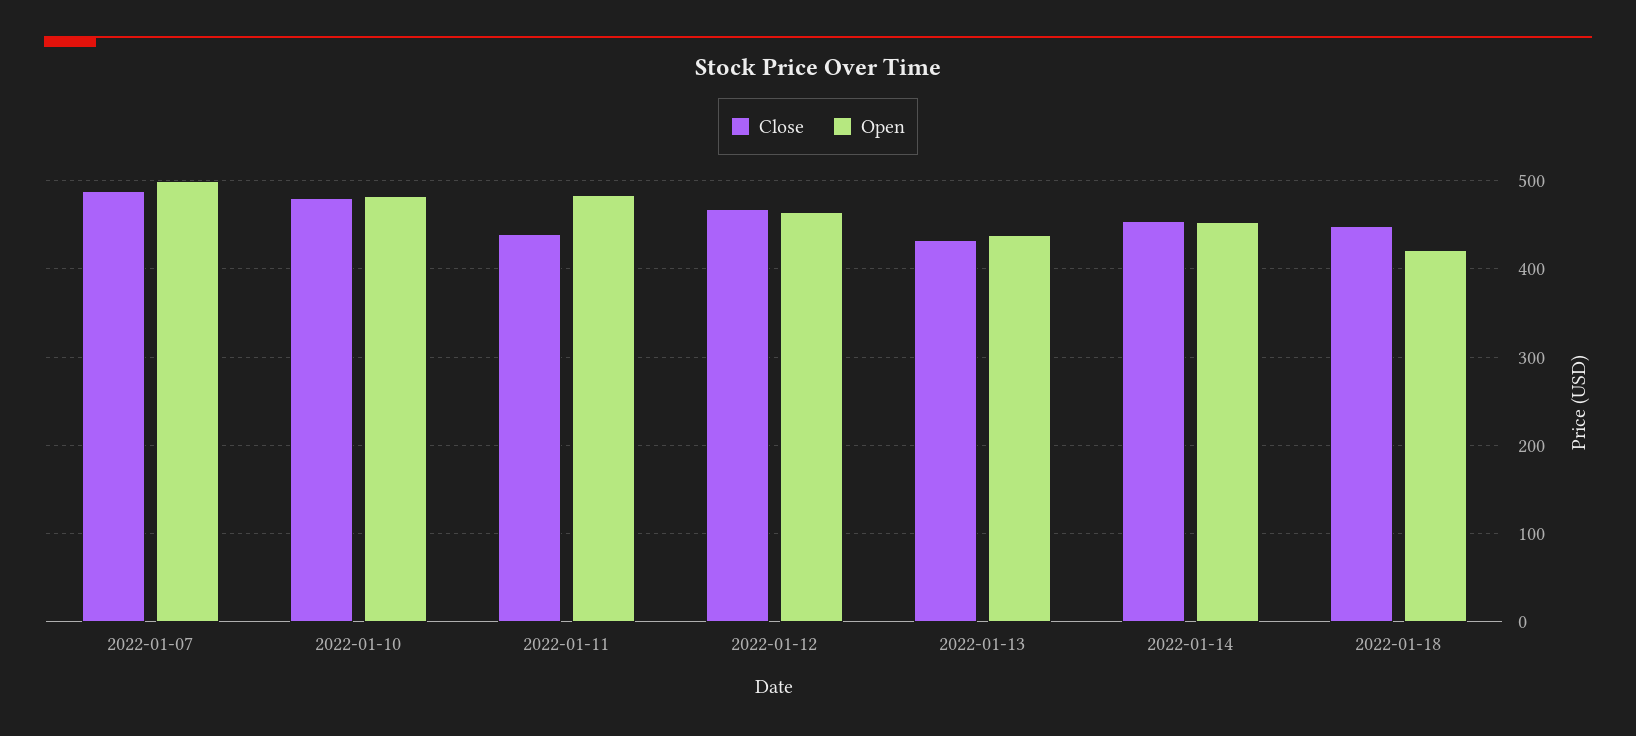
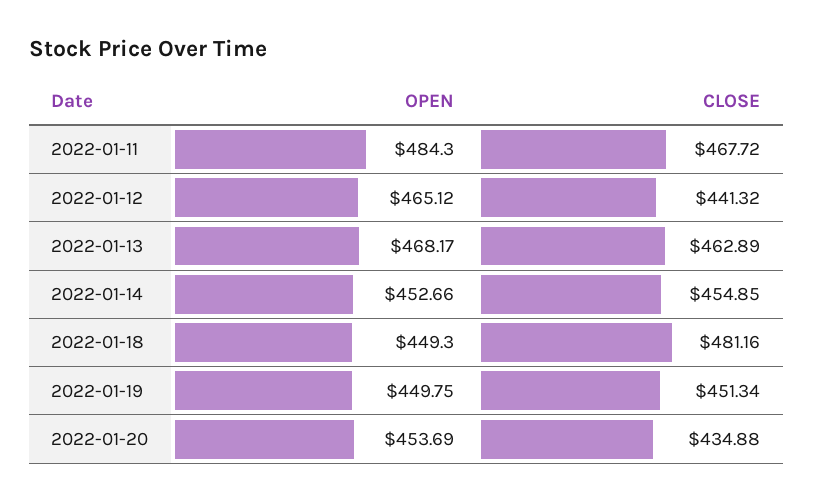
Close, 2022-01-07: 490 -> none
Open, 2022-01-07: 500 -> none
Close, 2022-01-10: 480 -> none
Open, 2022-01-10: 480 -> none
Close, 2022-01-11: 440 -> 467.72
Close, 2022-01-12: 470 -> 441.32
Close, 2022-01-13: 430 -> 462.89
Open, 2022-01-13: 440 -> 468.17
Close, 2022-01-18: 450 -> 481.16
Open, 2022-01-18: 420 -> 449.3
Open, 2022-01-19: none -> 449.75
Close, 2022-01-19: none -> 451.34
Open, 2022-01-20: none -> 453.69
Close, 2022-01-20: none -> 434.88

